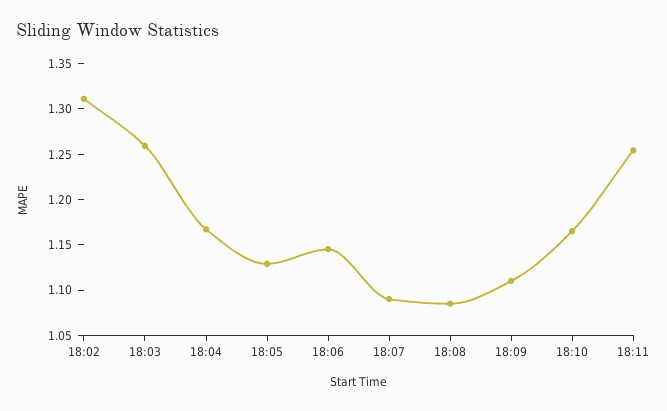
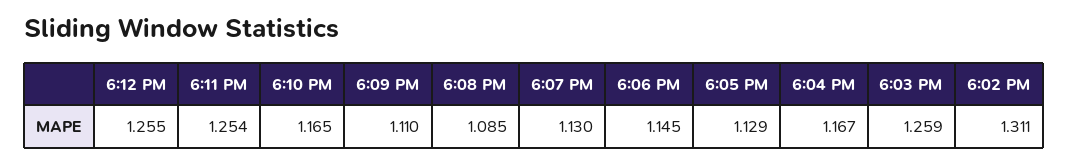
18:07: 1.09 -> 1.13
6:12 PM: none -> 1.255

